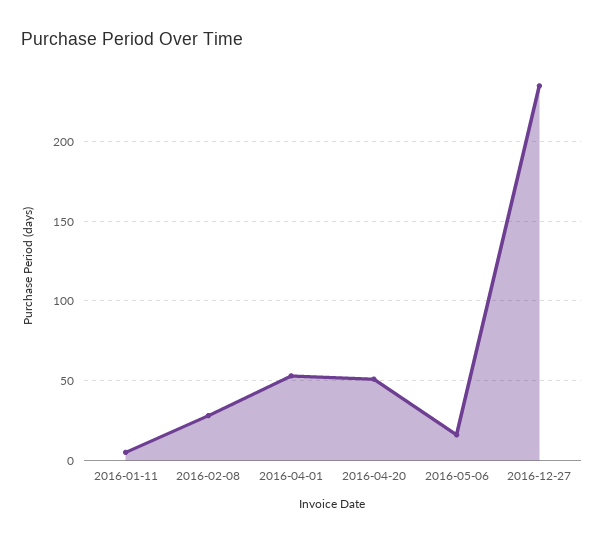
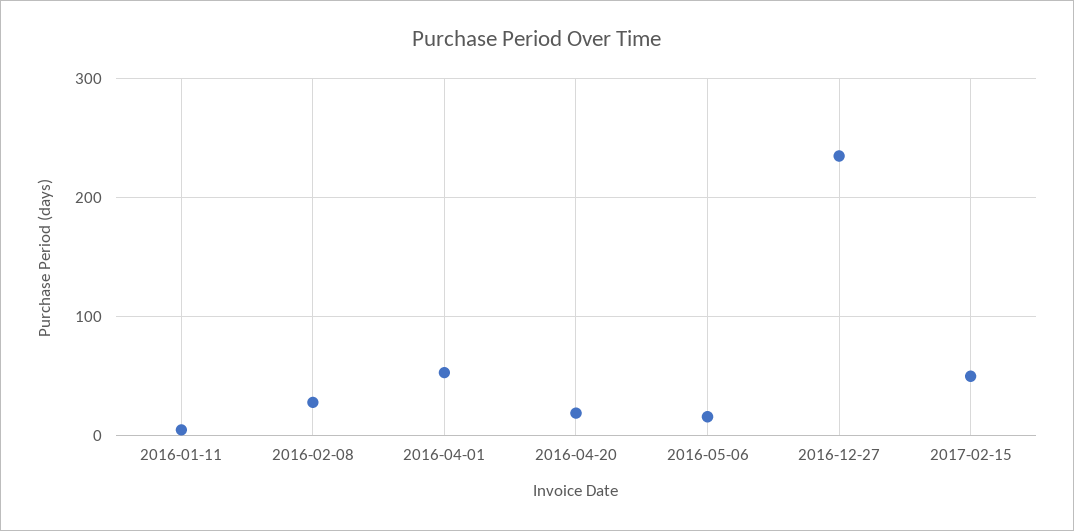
2016-04-20: 50 -> 20
2017-02-15: none -> 50

